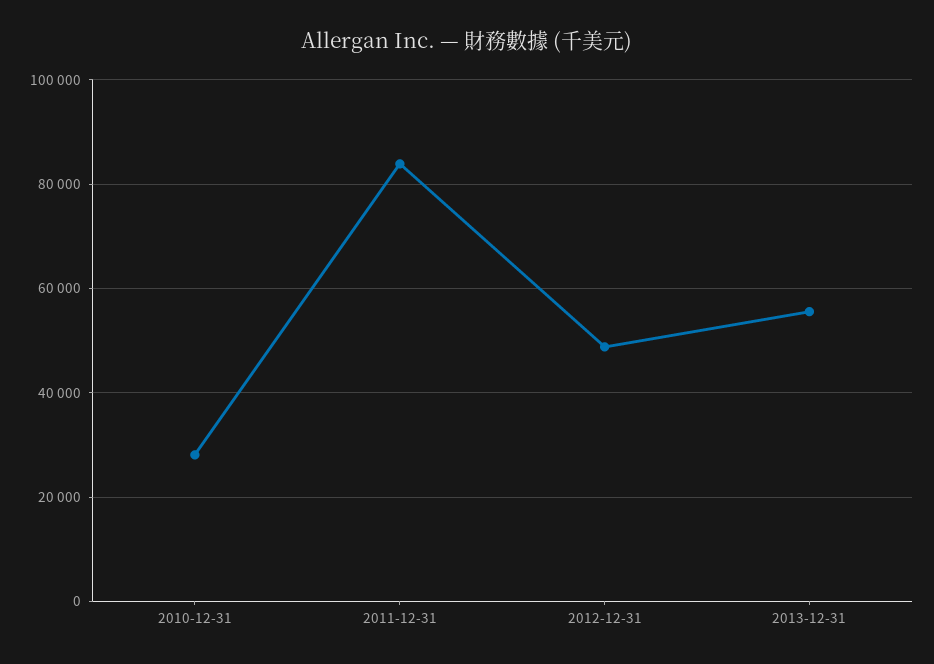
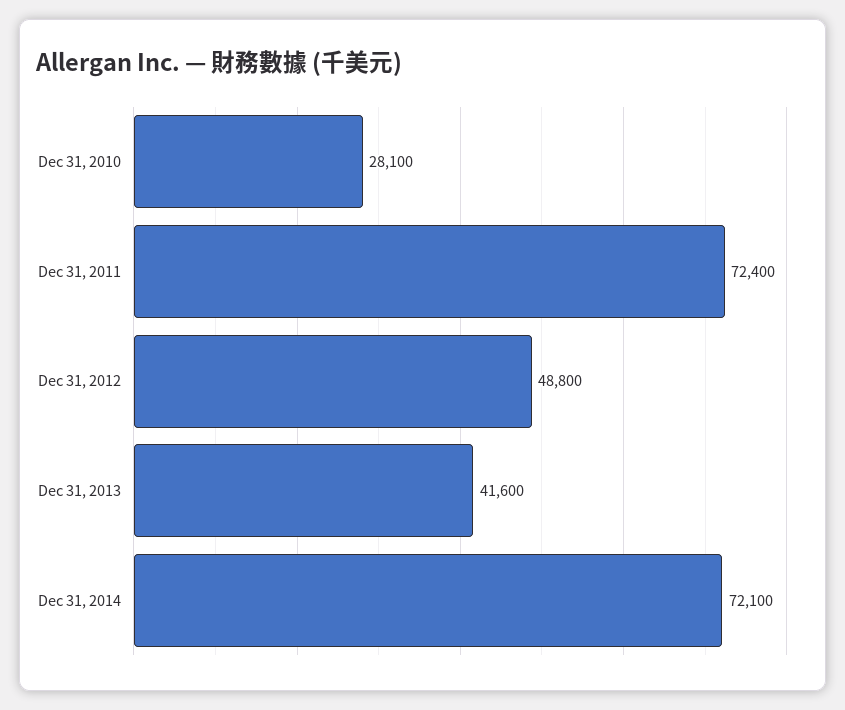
2011-12-31: 84000 -> 72400
2013-12-31: 56000 -> 41600
Dec 31, 2014: none -> 72100

